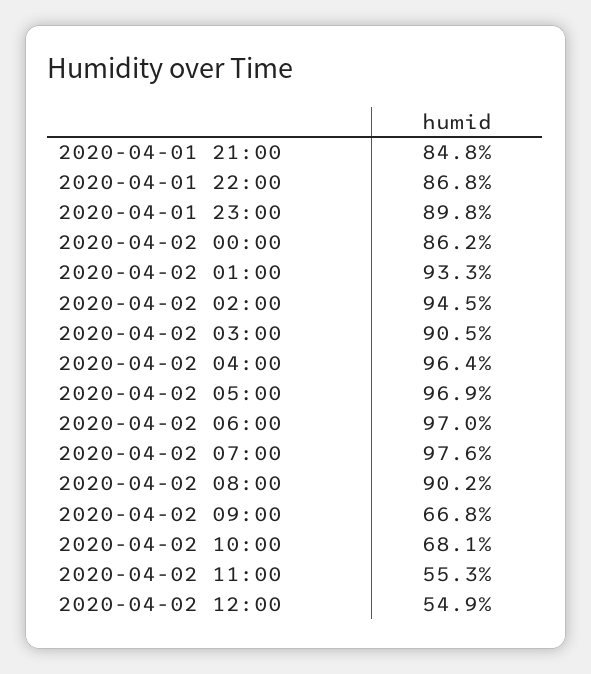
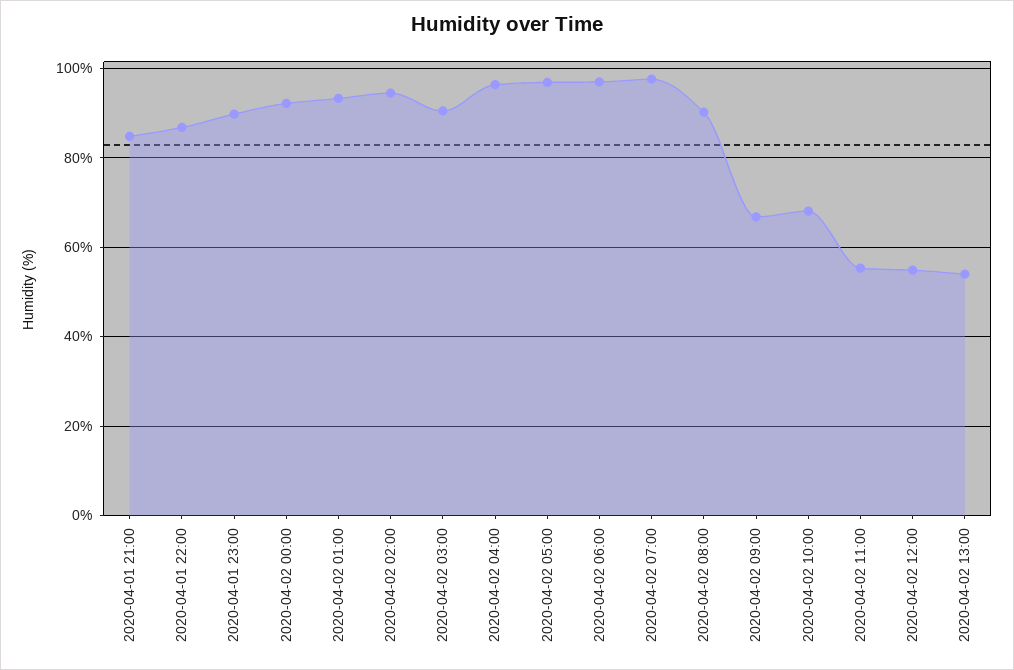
2020-04-02 00:00: 86.2 -> 92
2020-04-02 13:00: none -> 54

